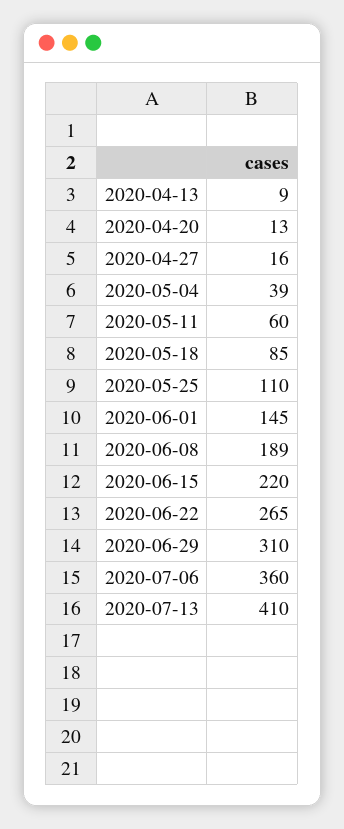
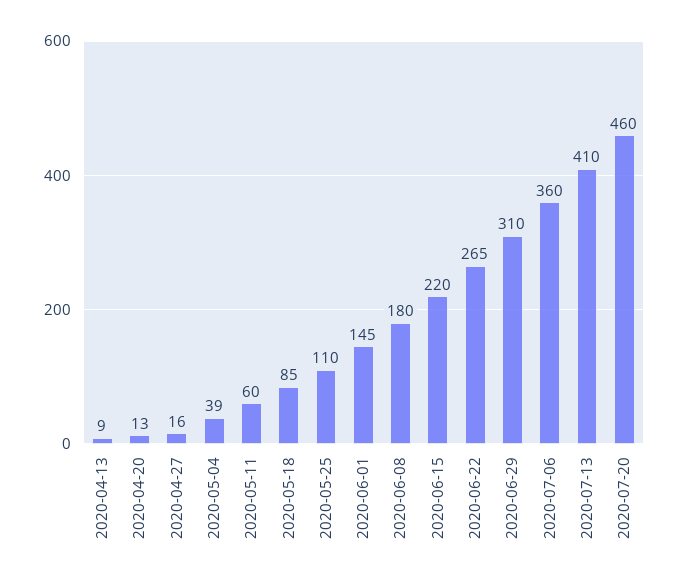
2020-06-08: 189 -> 180
2020-07-20: none -> 460

